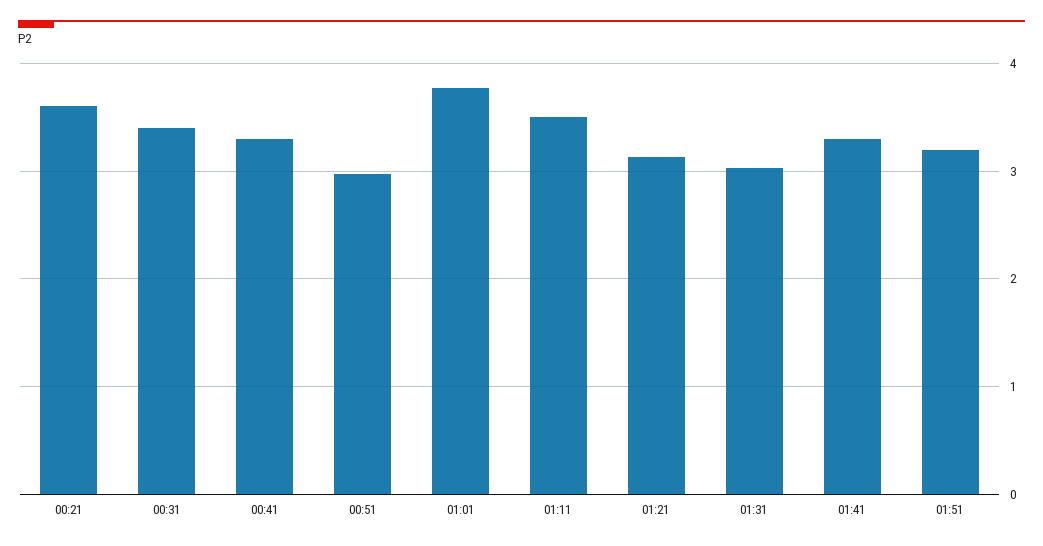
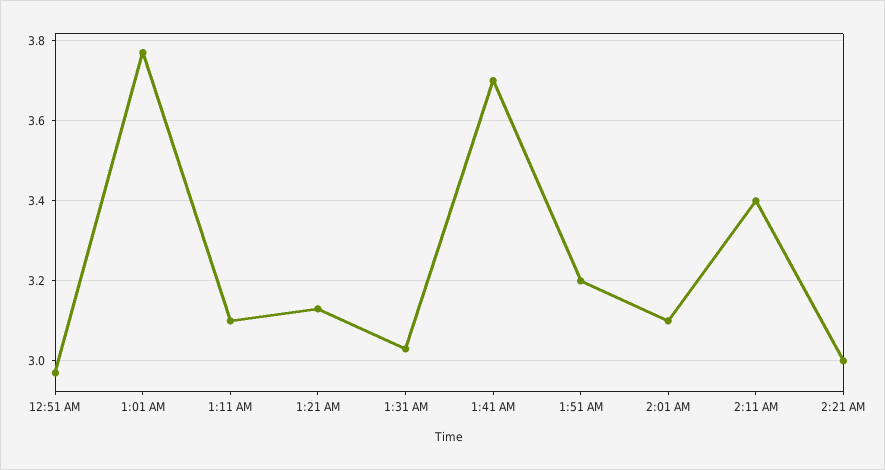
00:21: 3.6 -> none
00:31: 3.4 -> none
00:41: 3.3 -> none
01:11: 3.5 -> 3.1
01:41: 3.3 -> 3.7
2:01 AM: none -> 3.1
2:11 AM: none -> 3.4
2:21 AM: none -> 3

